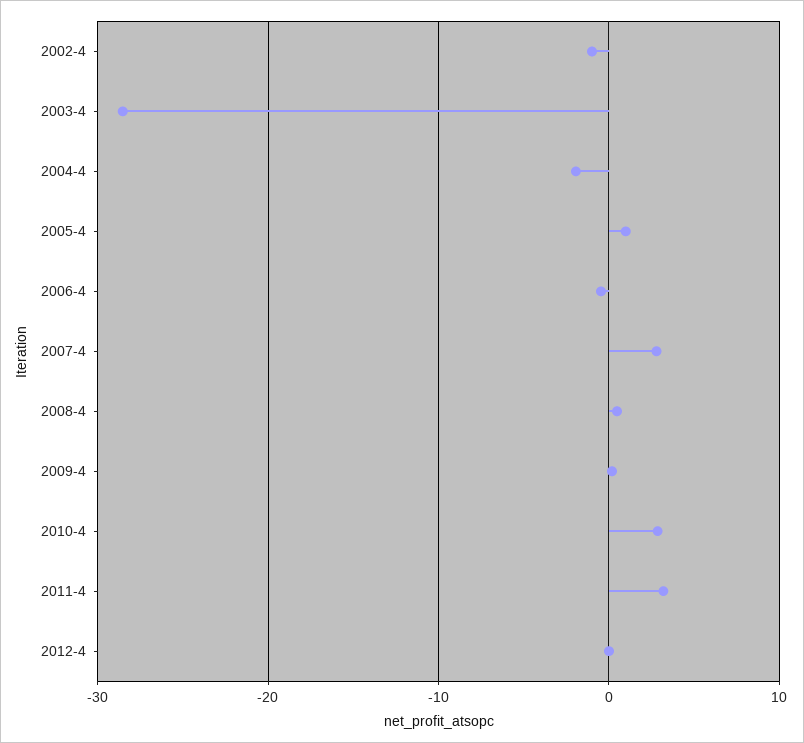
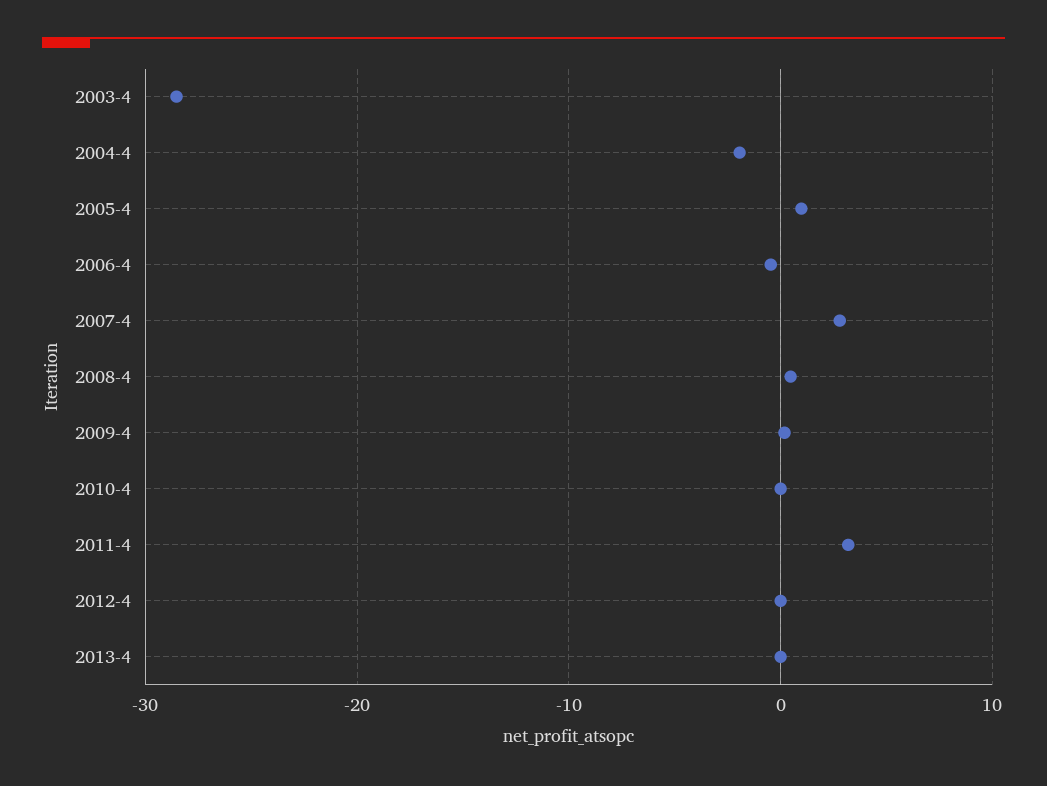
2002-4: -1 -> none
2010-4: 3 -> 0
2013-4: none -> 0

